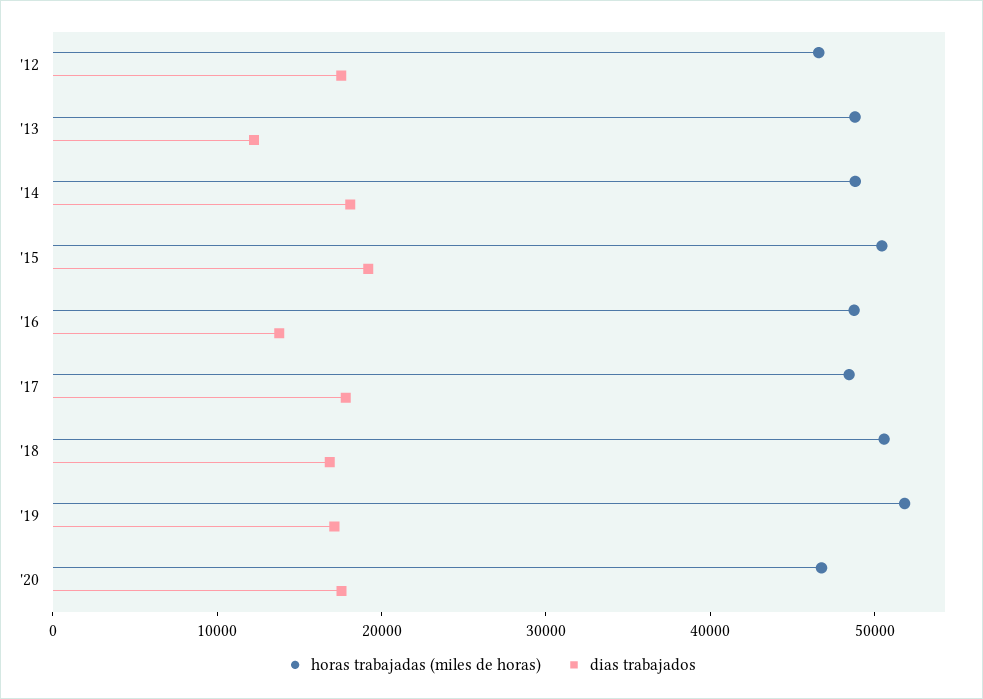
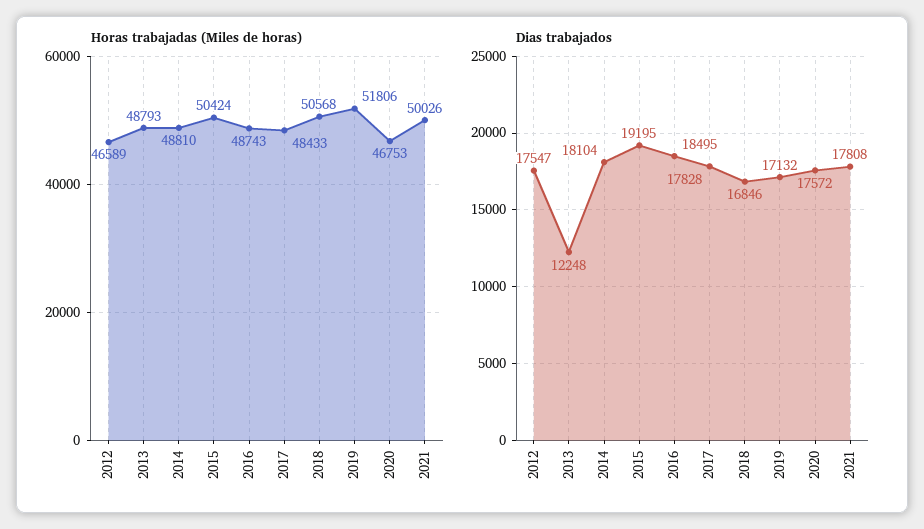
dias trabajados, '16: 14000 -> 18495
horas trabajadas (miles de horas), 2021: none -> 50026
dias trabajados, 2021: none -> 17808

